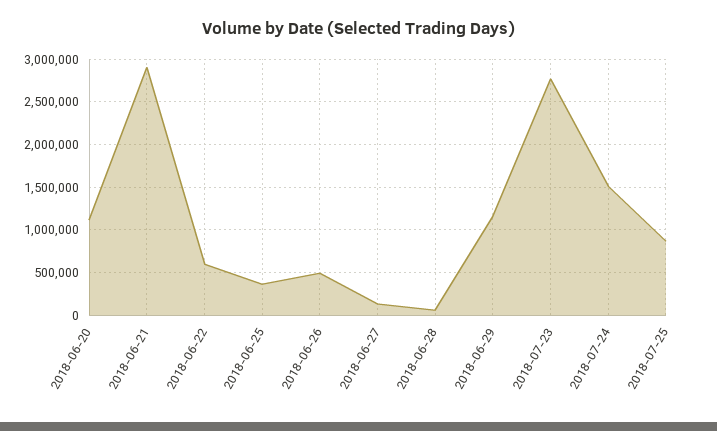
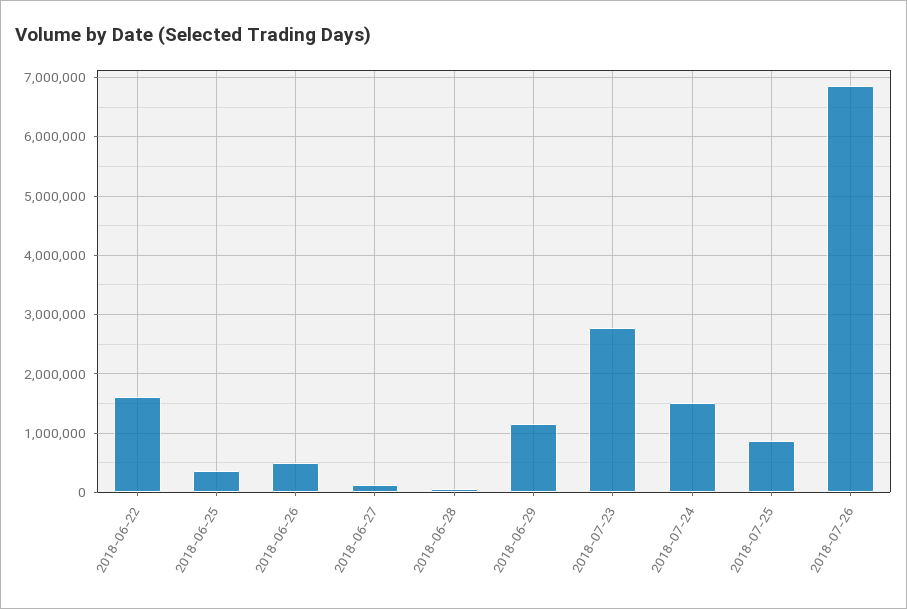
2018-06-20: 1100000 -> none
2018-06-21: 2900000 -> none
2018-06-22: 600000 -> 1600000
2018-07-26: none -> 6800000

